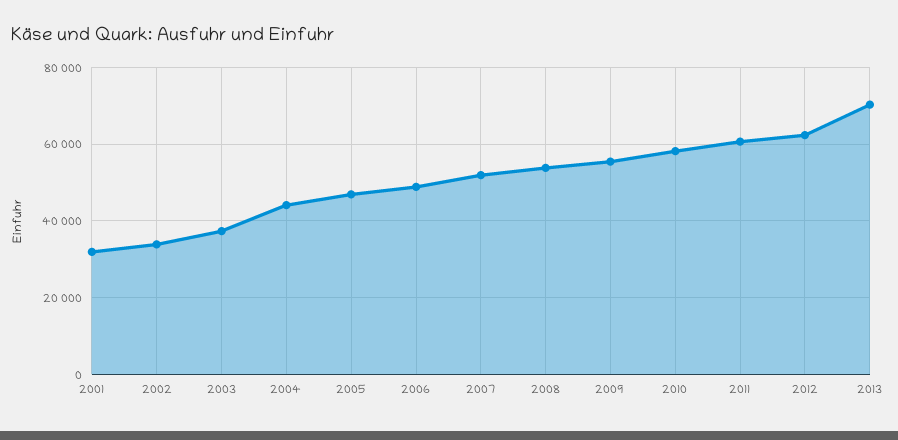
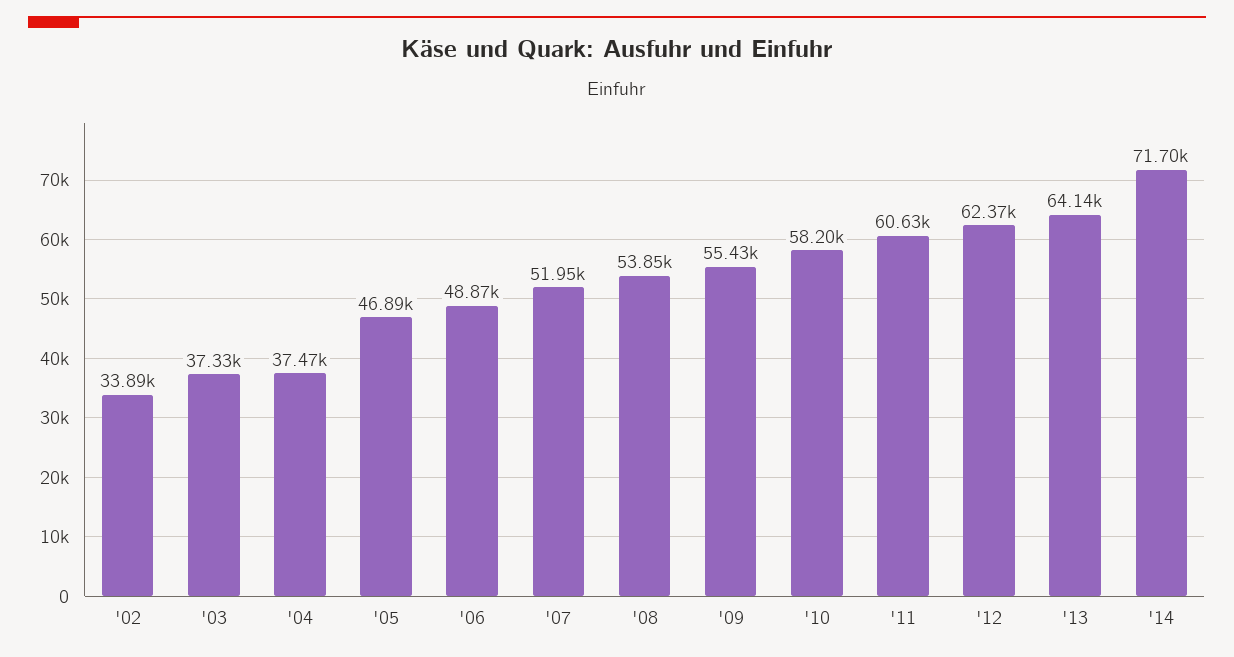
2001: 32000 -> none
2004: 44000 -> 37470
2013: 70000 -> 64140
'14: none -> 71700

